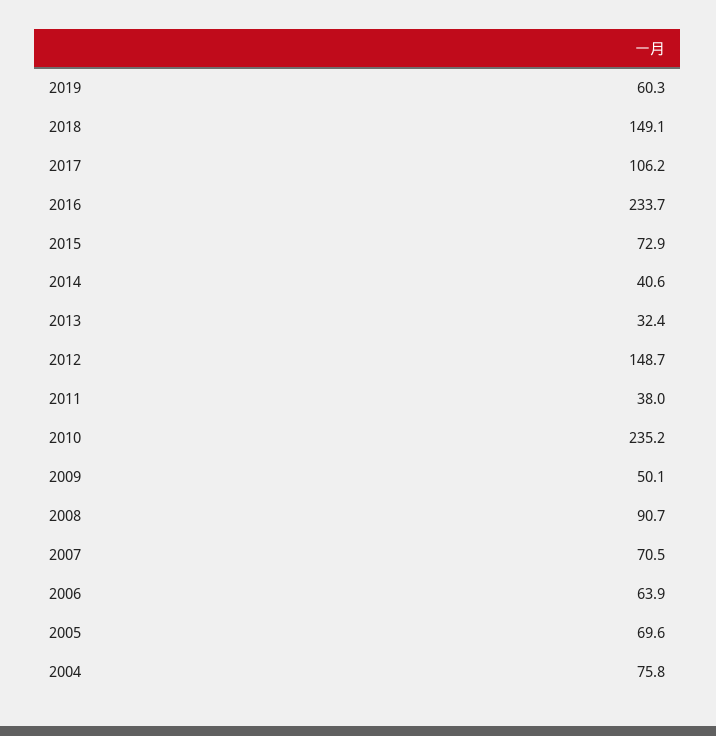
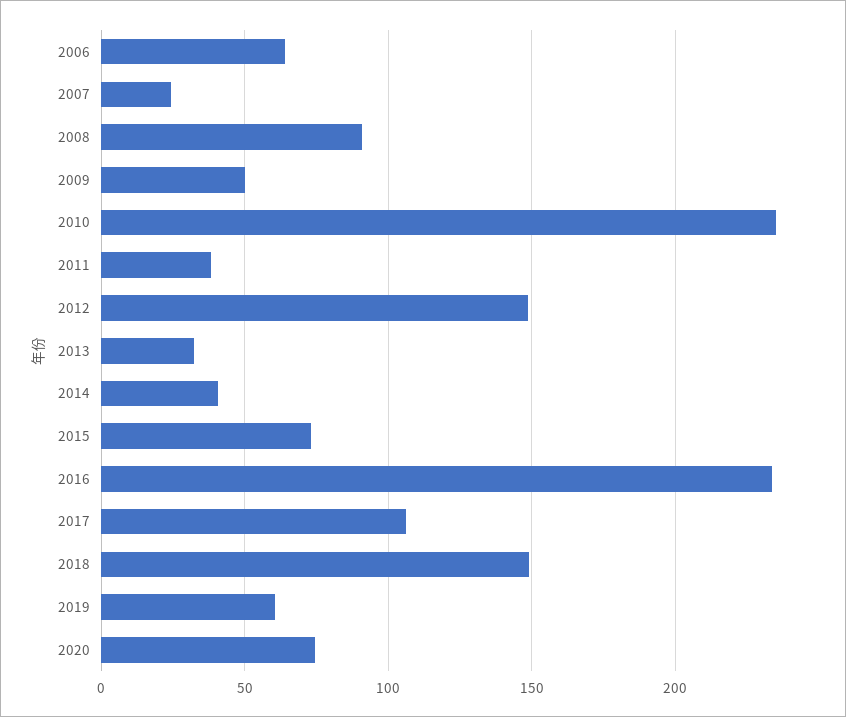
2007: 70.5 -> 25
2005: 69.6 -> none
2004: 75.8 -> none
2020: none -> 75

